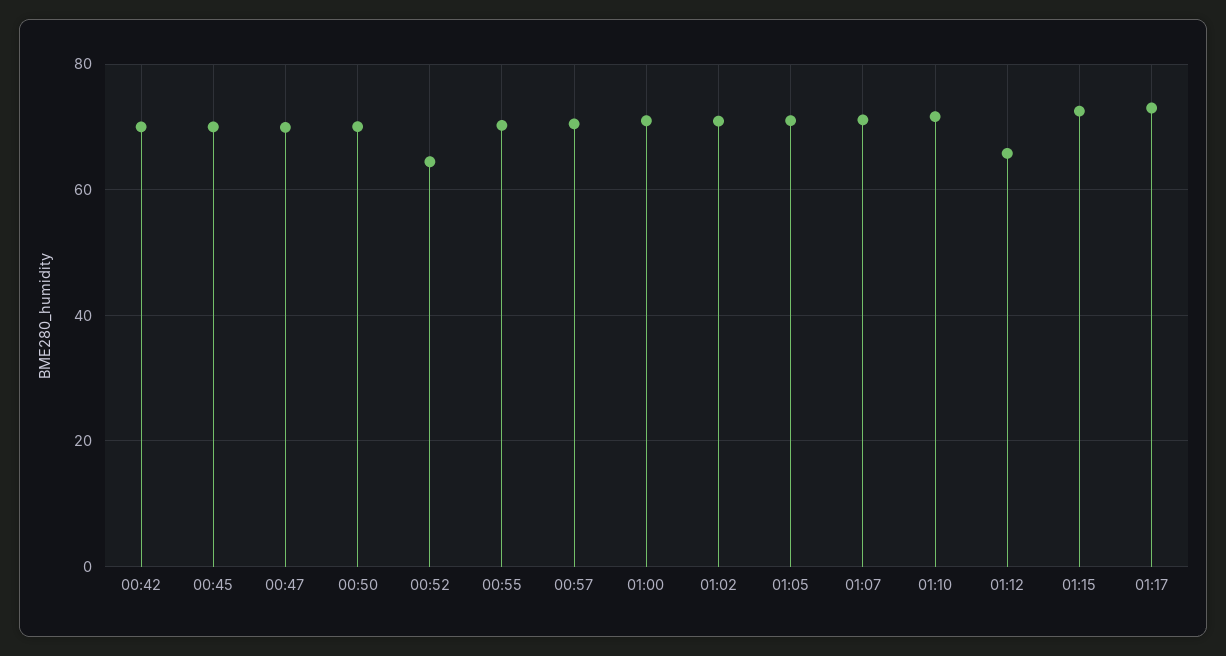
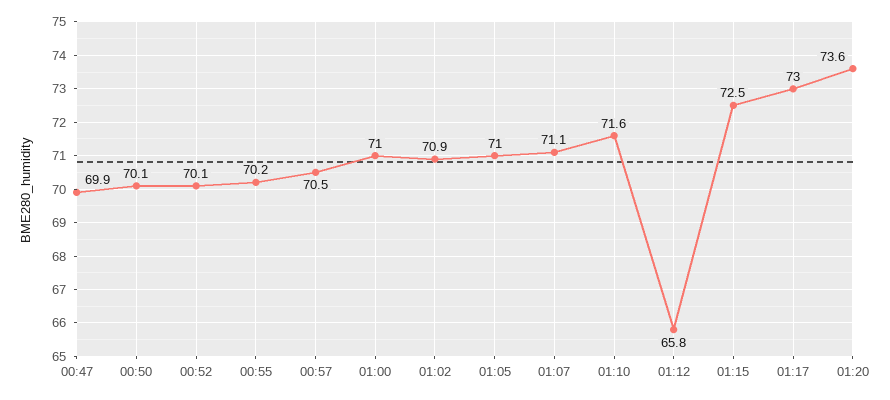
00:42: 70 -> none
00:45: 70 -> none
00:52: 64 -> 70.1
01:20: none -> 73.6

